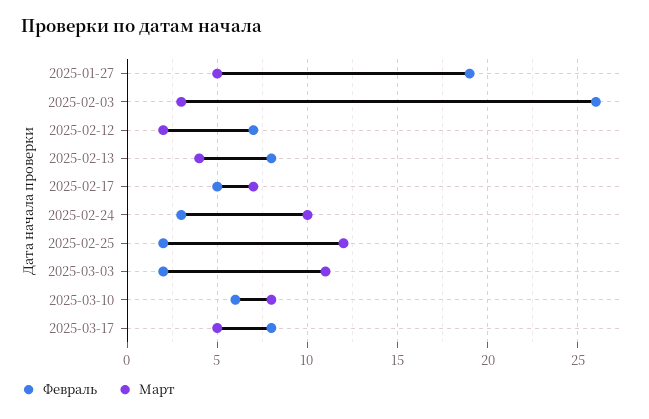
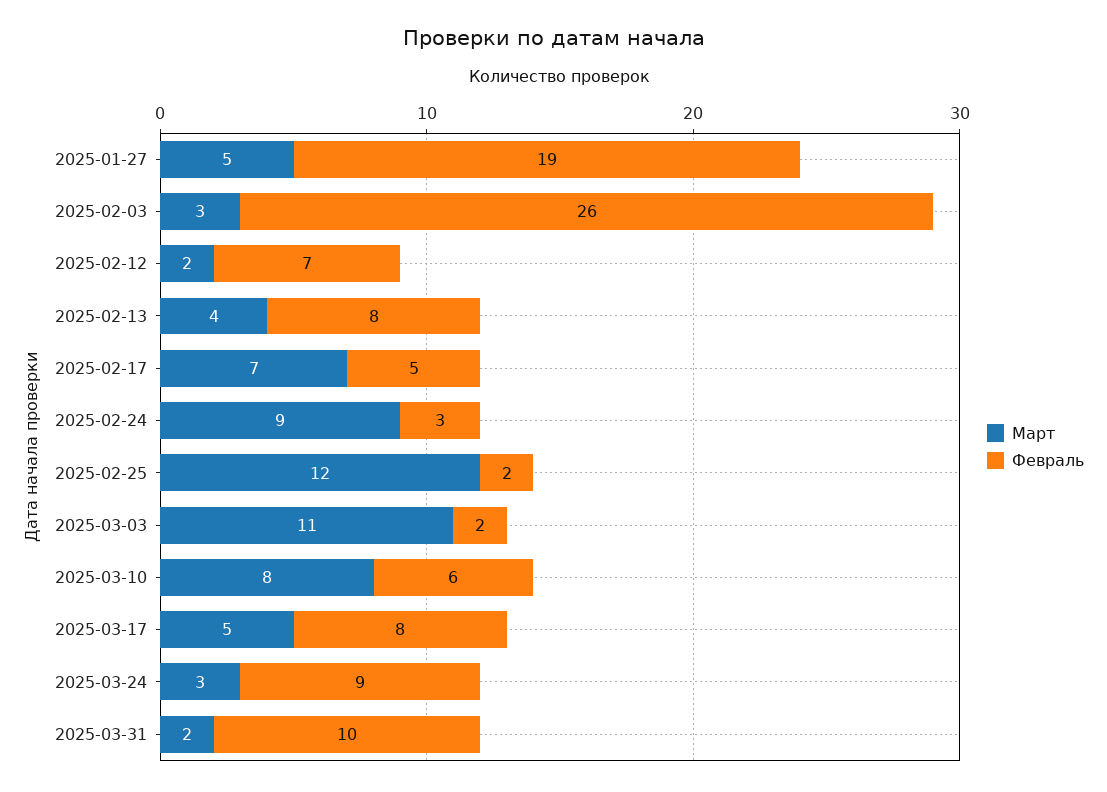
Март, 2025-02-24: 10 -> 9
Март, 2025-03-24: none -> 3
Февраль, 2025-03-24: none -> 9
Март, 2025-03-31: none -> 2
Февраль, 2025-03-31: none -> 10

